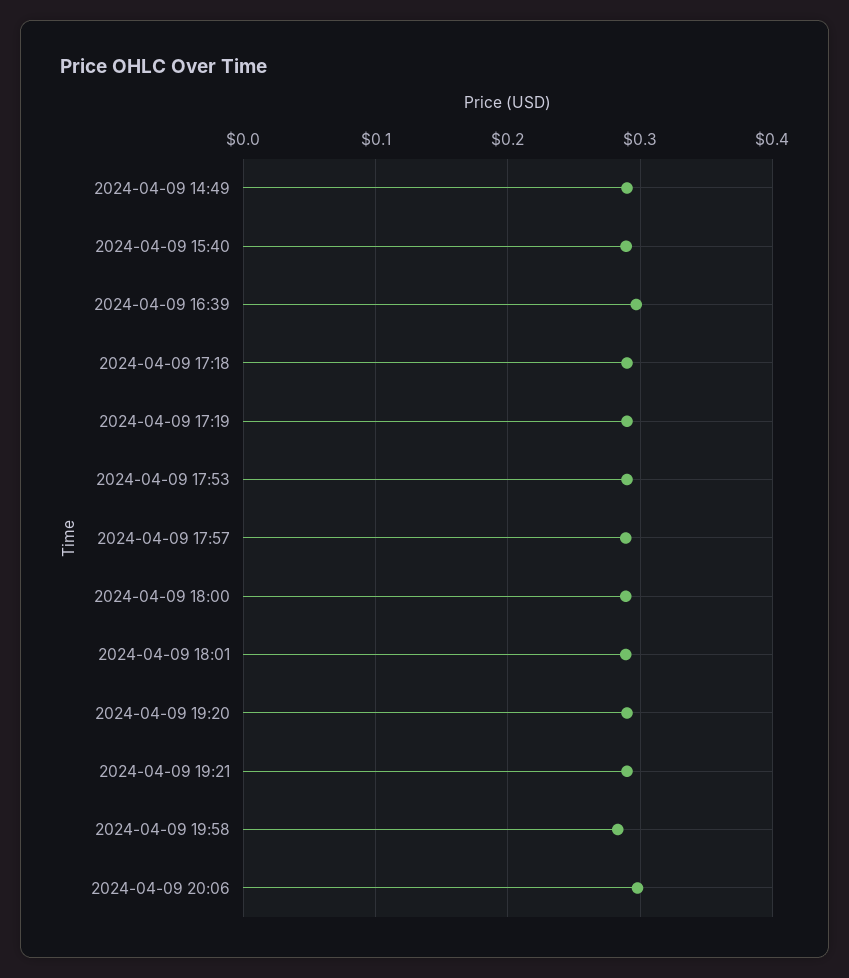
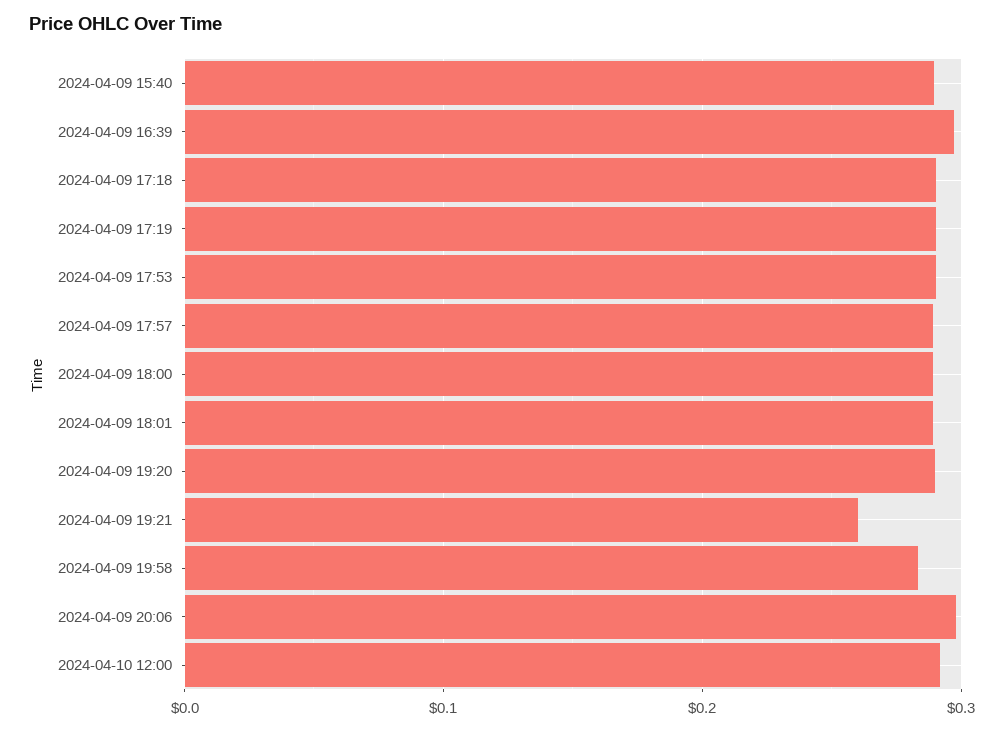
2024-04-09 14:49: 0.29 -> none
2024-04-09 19:21: 0.29 -> 0.26
2024-04-10 12:00: none -> 0.29

